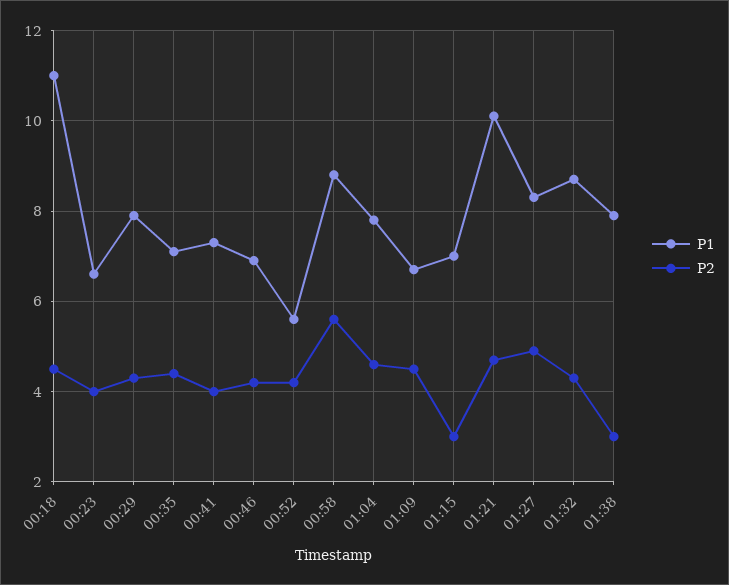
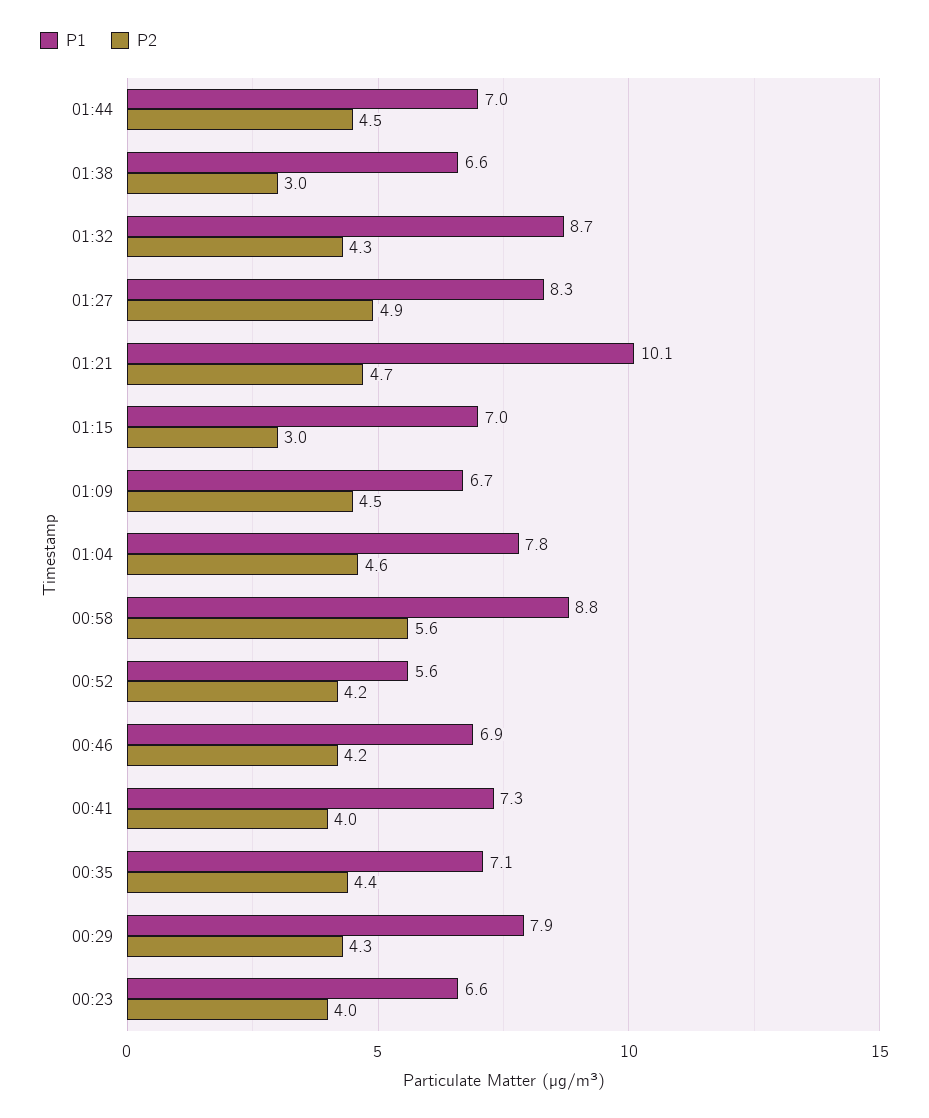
P1, 00:18: 11 -> none
P2, 00:18: 4.5 -> none
P1, 01:38: 8 -> 6.6
P1, 01:44: none -> 7
P2, 01:44: none -> 4.5

